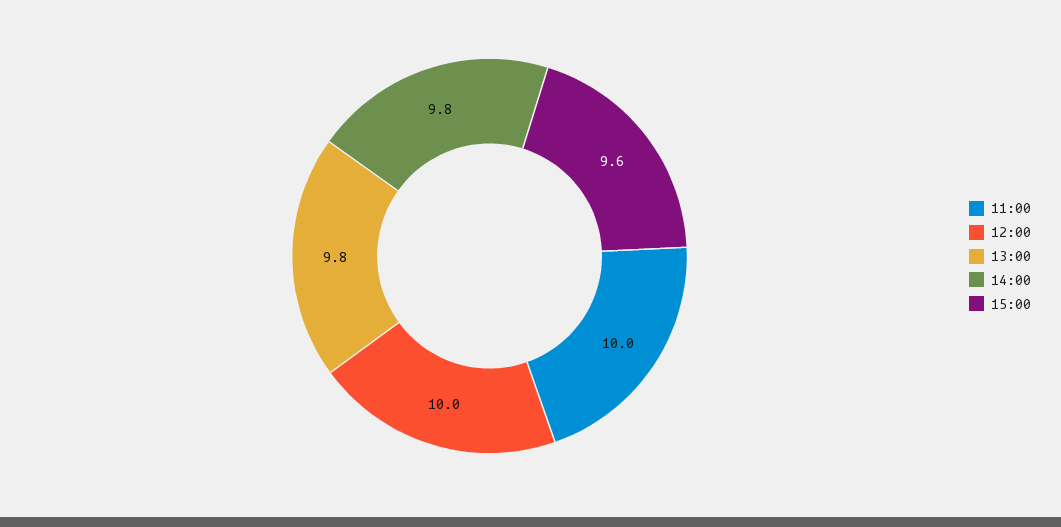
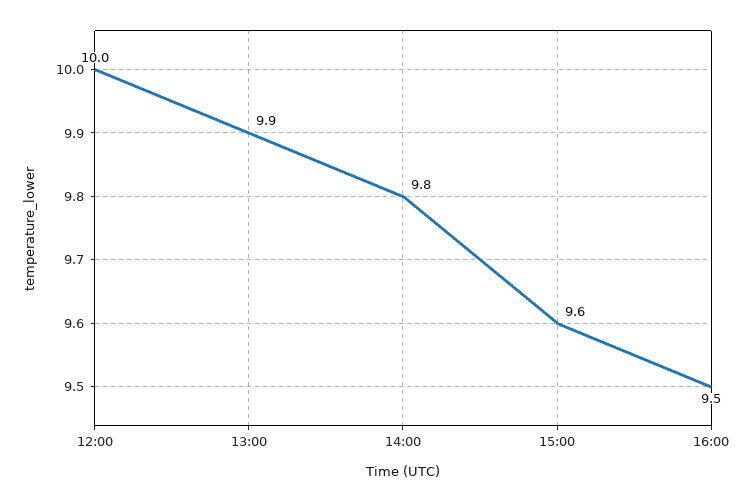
11:00: 10 -> none
13:00: 9.8 -> 9.9
16:00: none -> 9.5

